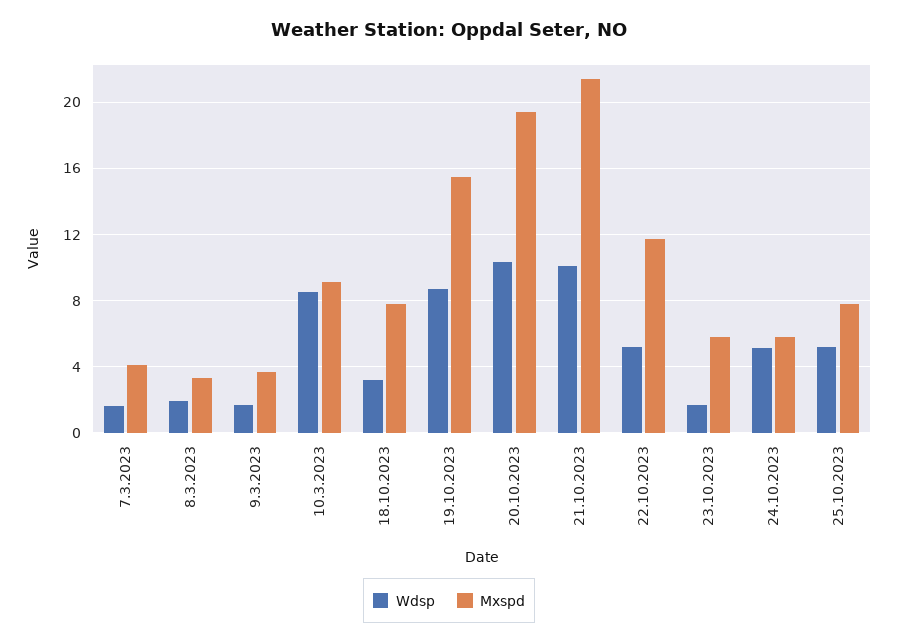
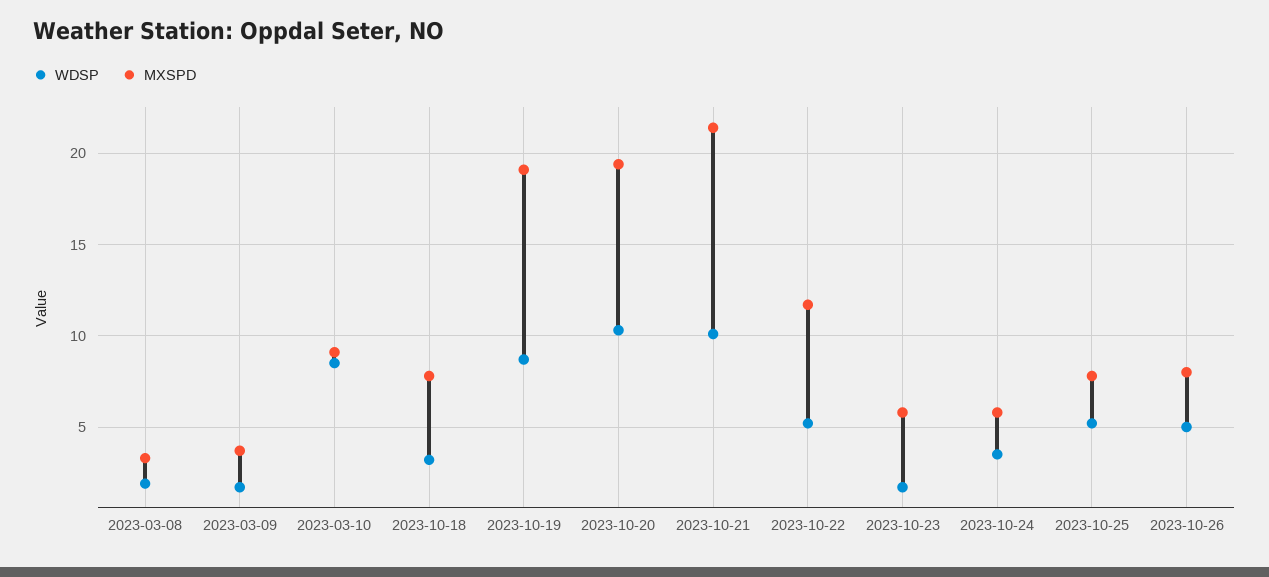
Wdsp, 7.3.2023: 1.5 -> none
Mxspd, 7.3.2023: 4 -> none
Mxspd, 19.10.2023: 15.5 -> 19
Wdsp, 24.10.2023: 5 -> 3.5
Wdsp, 2023-10-26: none -> 5
Mxspd, 2023-10-26: none -> 8

